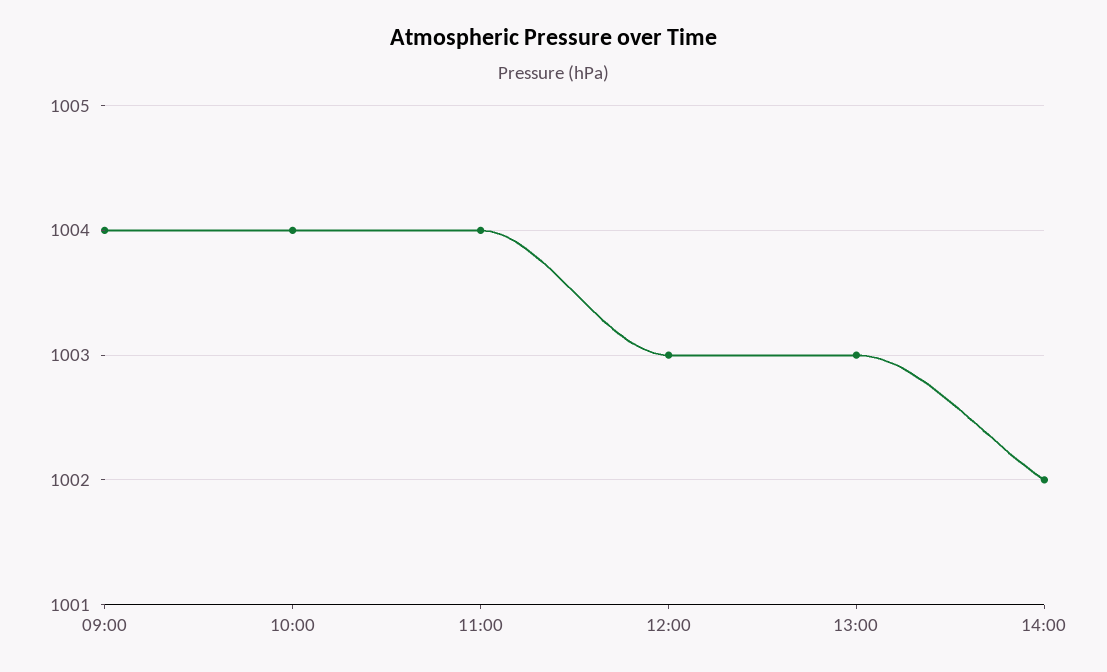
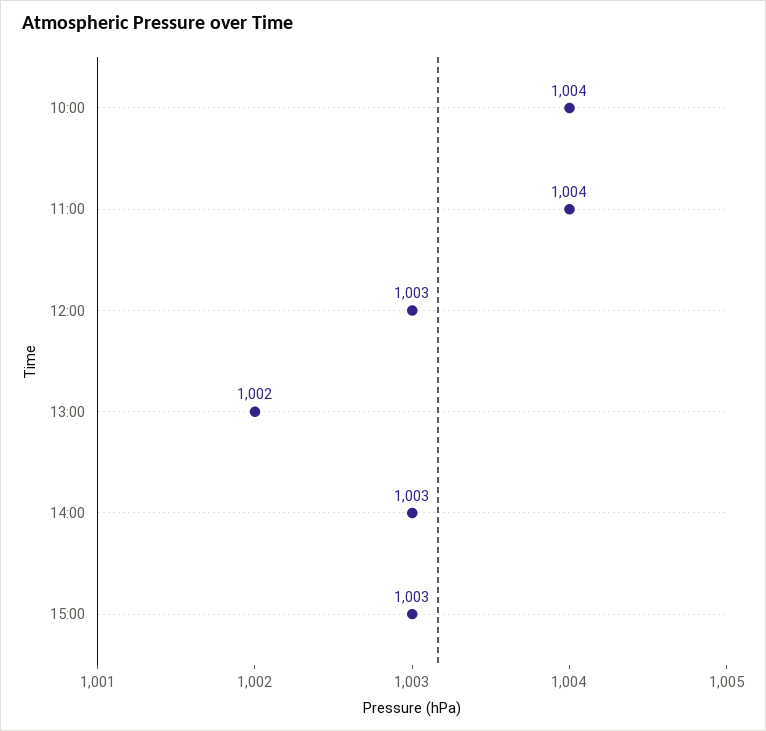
09:00: 1004 -> none
13:00: 1003 -> 1002
14:00: 1002 -> 1003
15:00: none -> 1003

